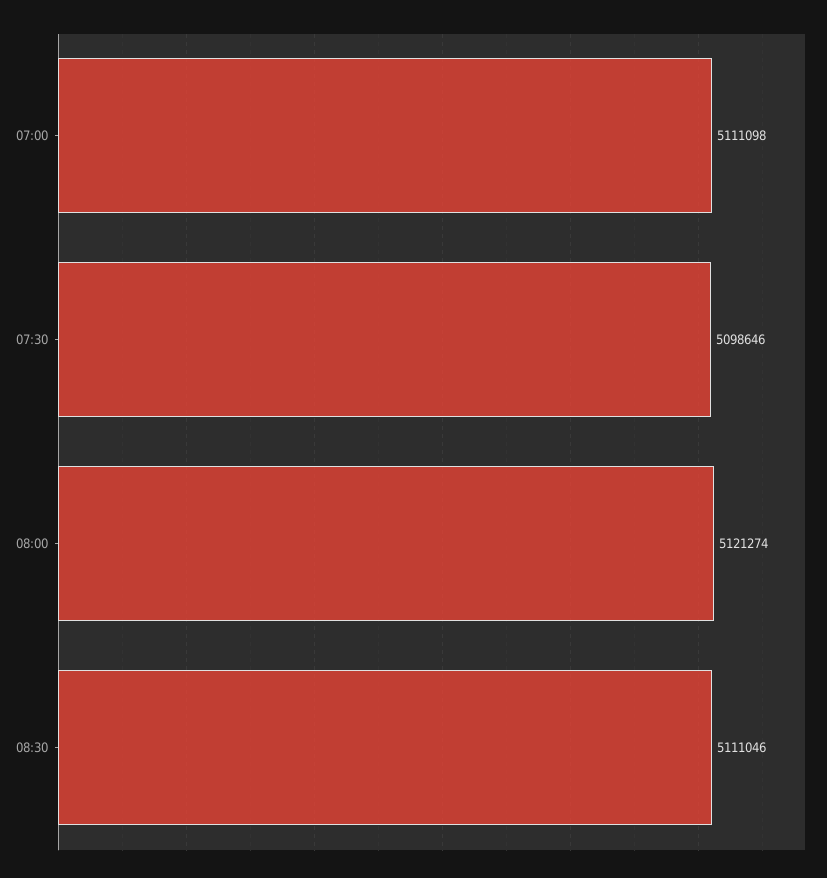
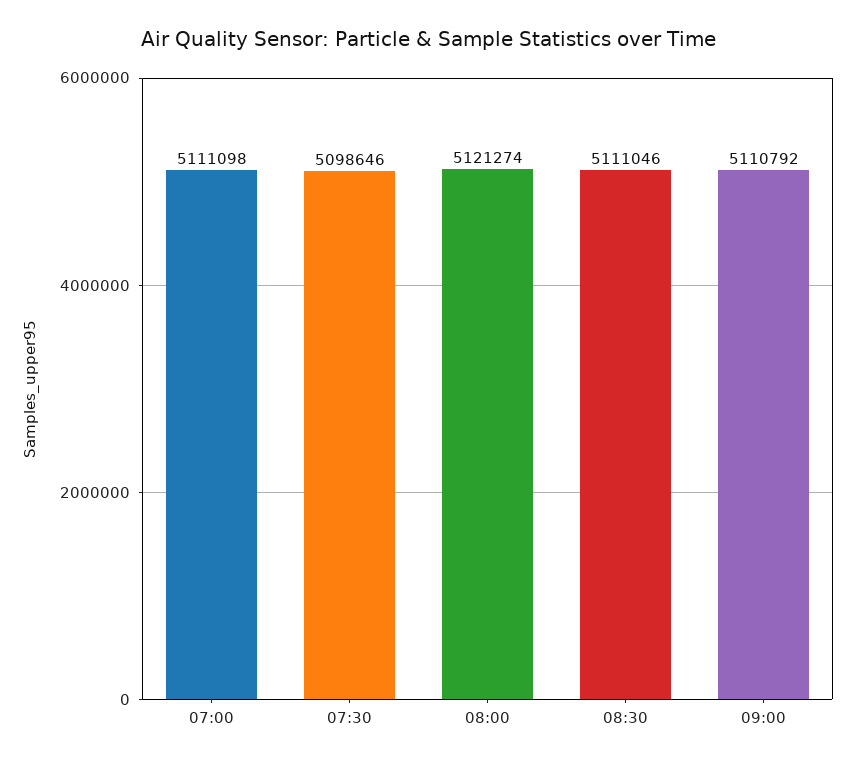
09:00: none -> 5110792

